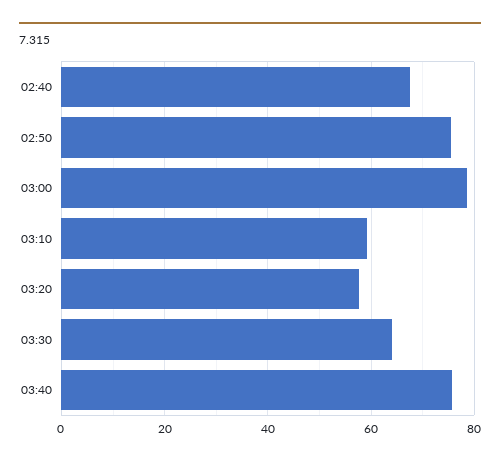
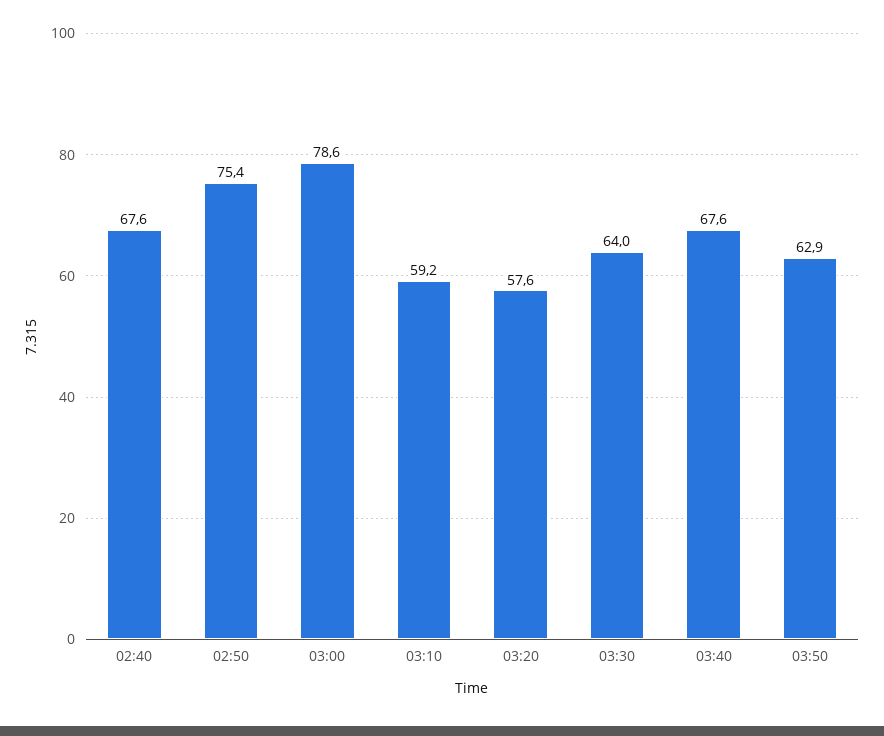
03:40: 76 -> 67.6
03:50: none -> 62.9

